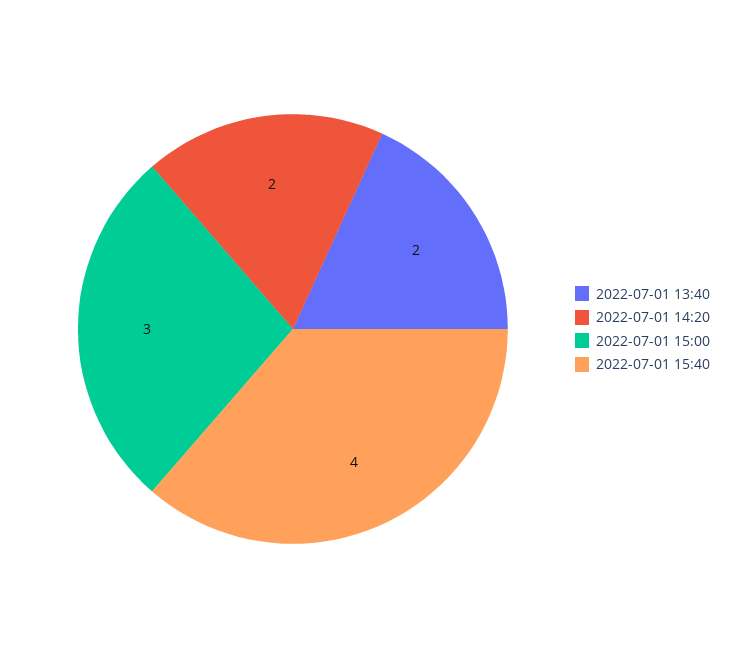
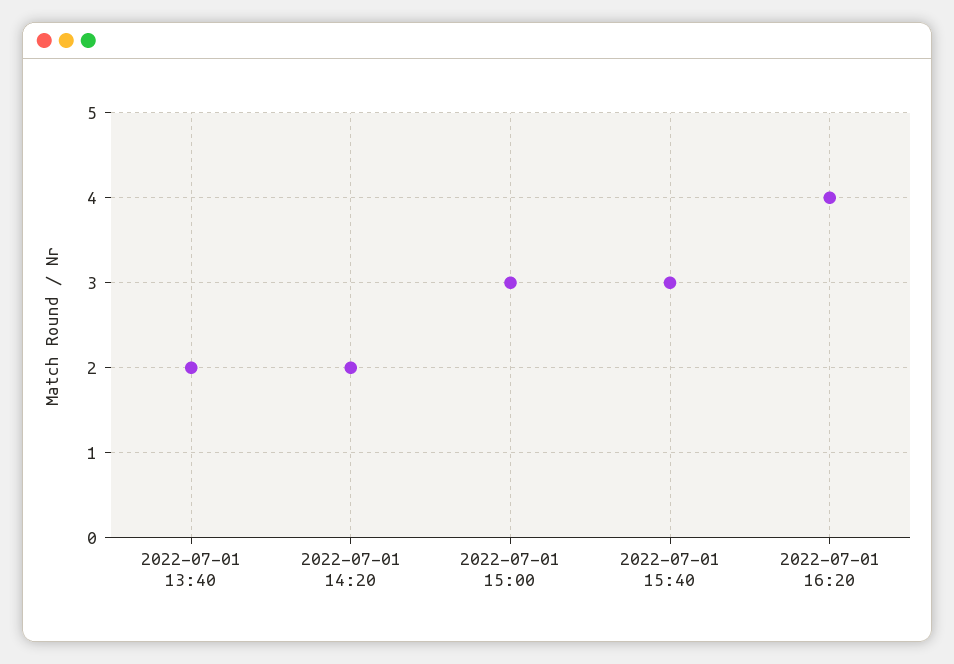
2022-07-01 15:40: 4 -> 3
2022-07-01 16:20: none -> 4

